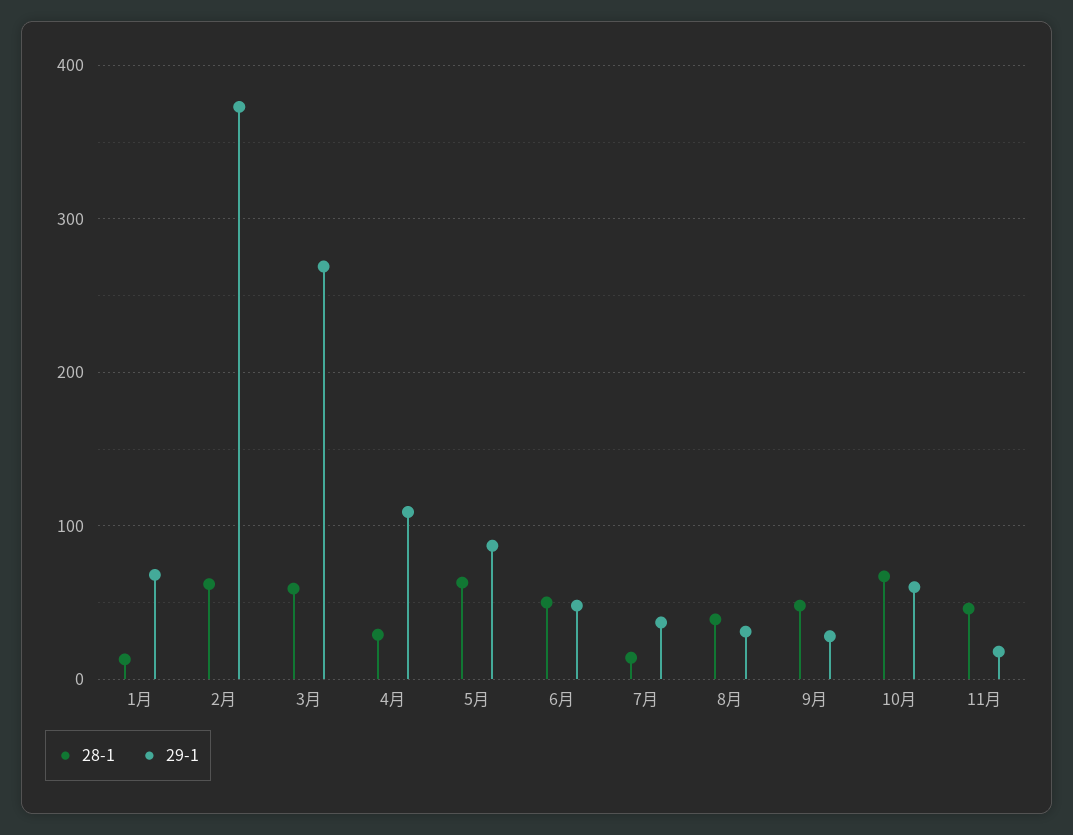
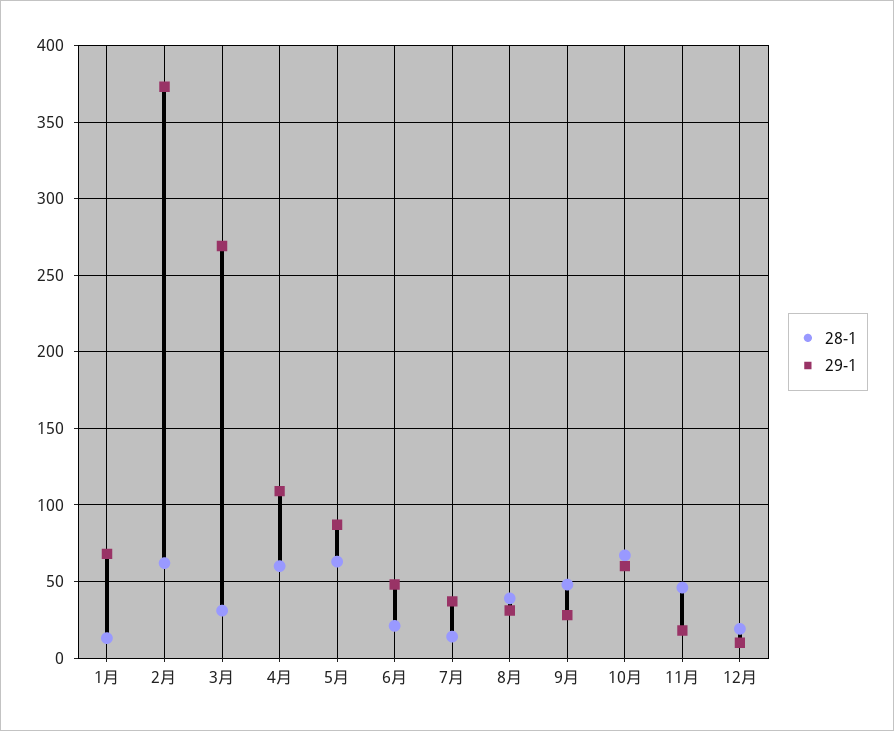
28-1, 3月: 60 -> 30
28-1, 4月: 30 -> 60
28-1, 6月: 50 -> 20
28-1, 12月: none -> 20
29-1, 12月: none -> 10

